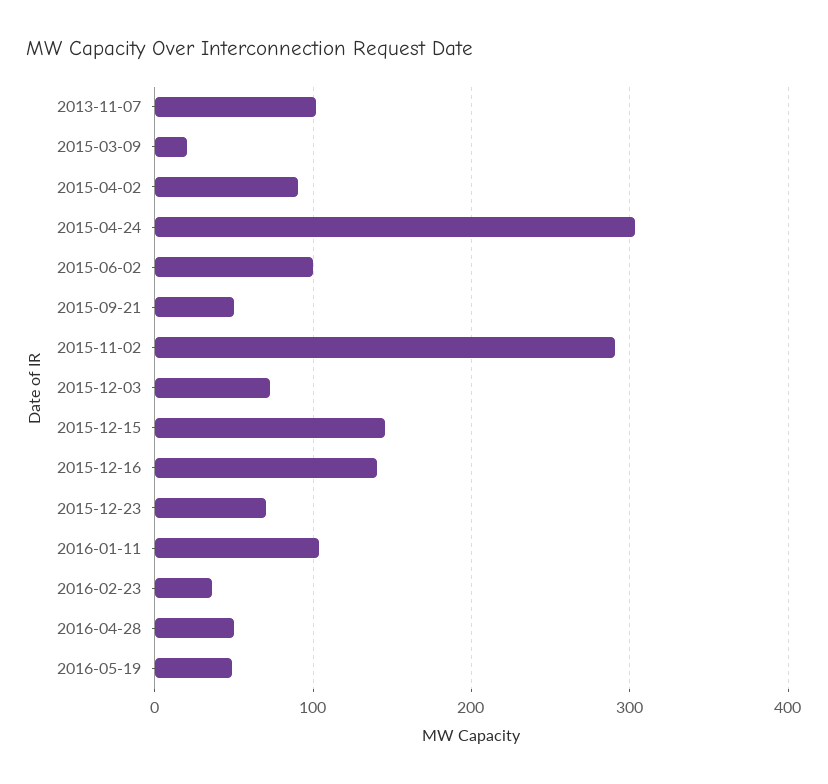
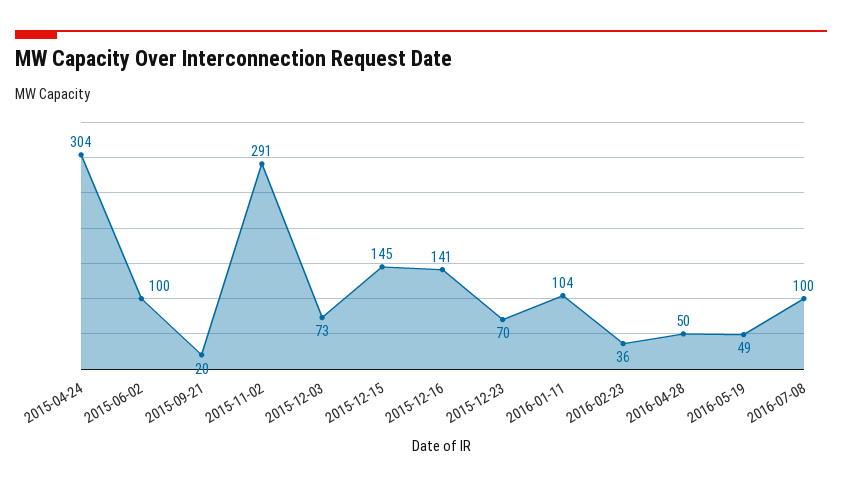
2013-11-07: 100 -> none
2015-03-09: 20 -> none
2015-04-02: 90 -> none
2015-09-21: 50 -> 20
2016-07-08: none -> 100

